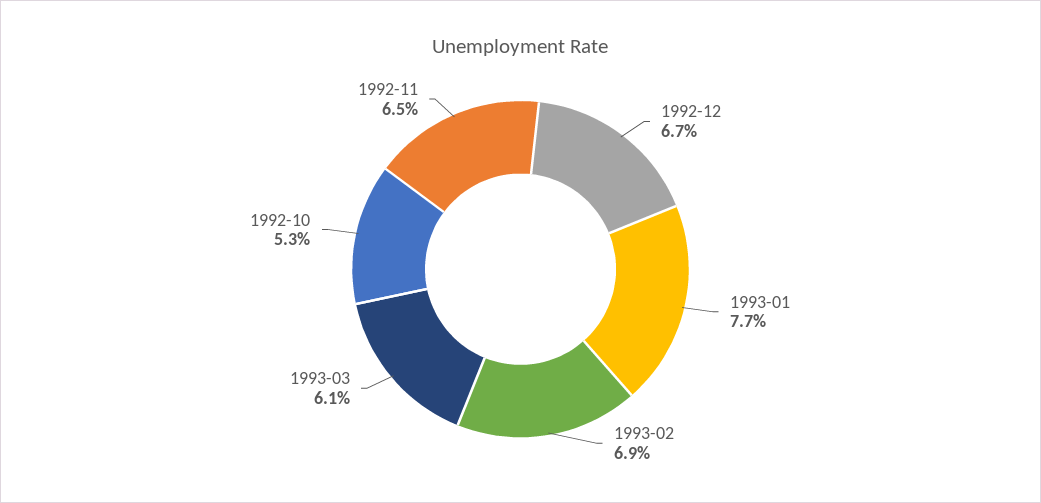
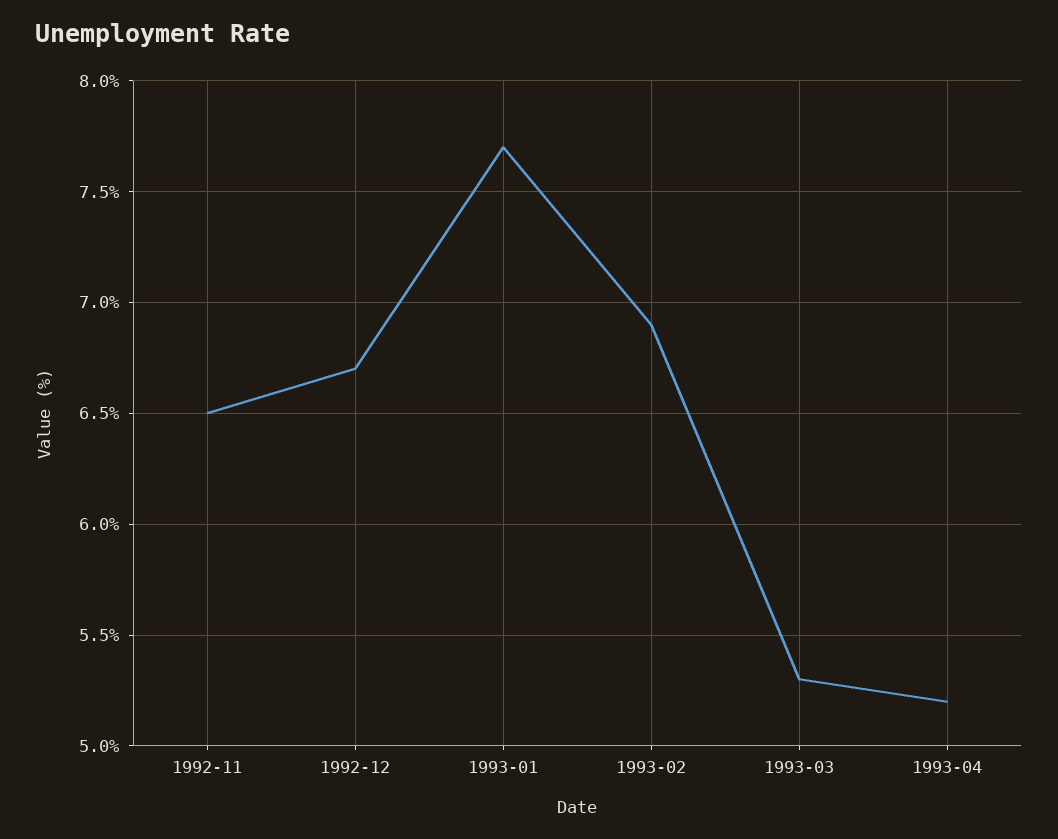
1993-03: 6.1 -> 5.3
1992-10: 5.3 -> none
1993-04: none -> 5.2

